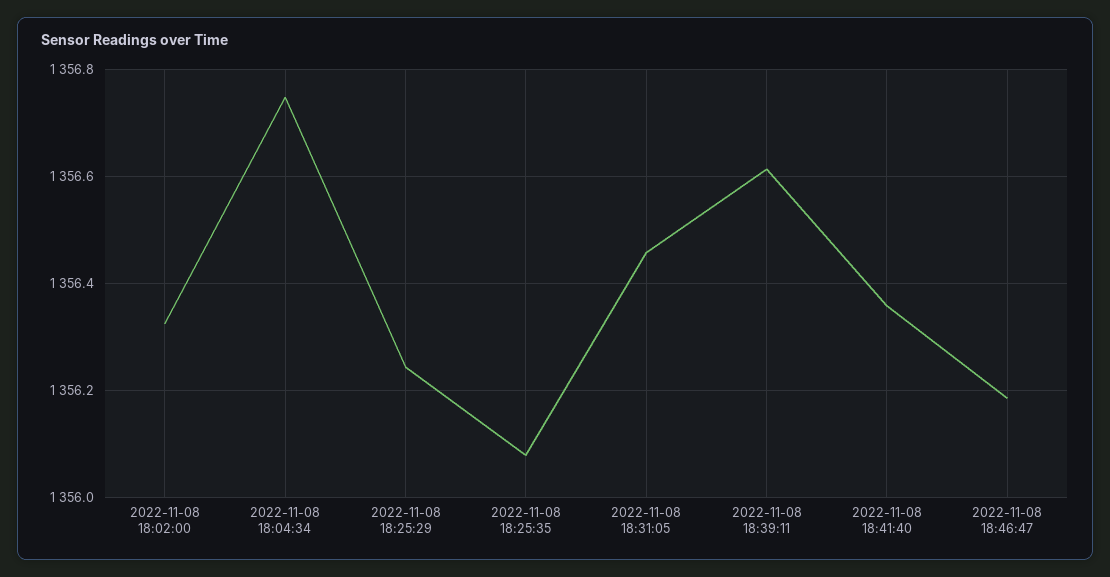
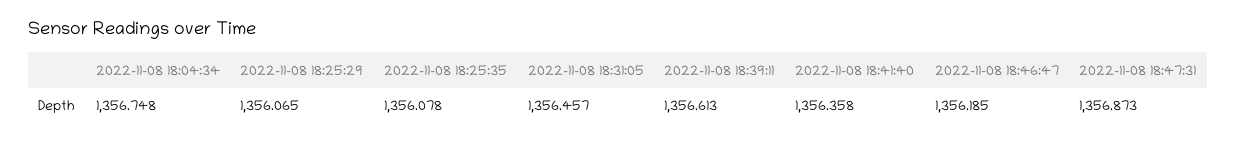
2022-11-08 18:02:00: 1356.32 -> none
2022-11-08 18:25:29: 1356.24 -> 1356.065
2022-11-08 18:47:31: none -> 1356.873

